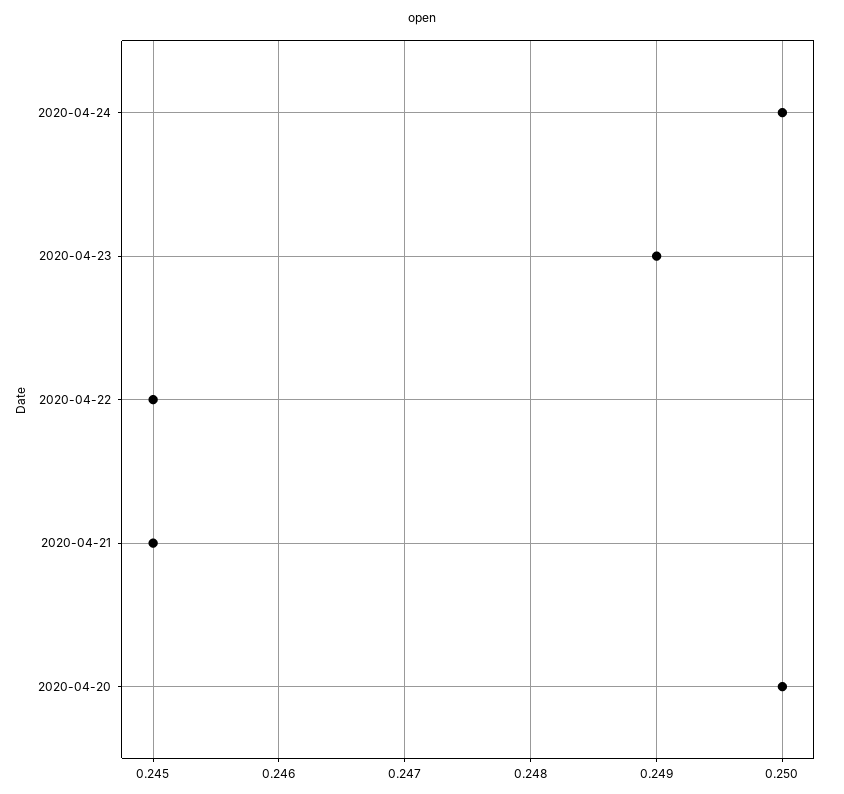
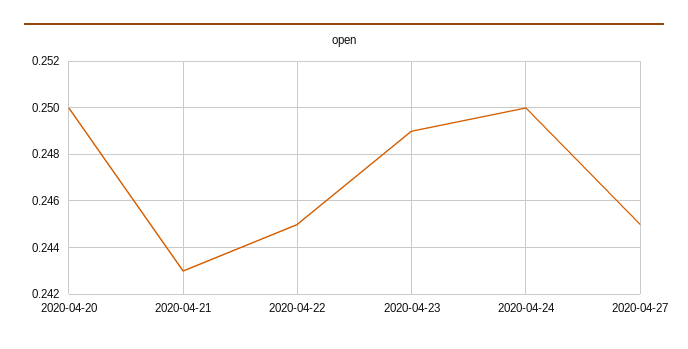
2020-04-21: 0.245 -> 0.243
2020-04-27: none -> 0.245

